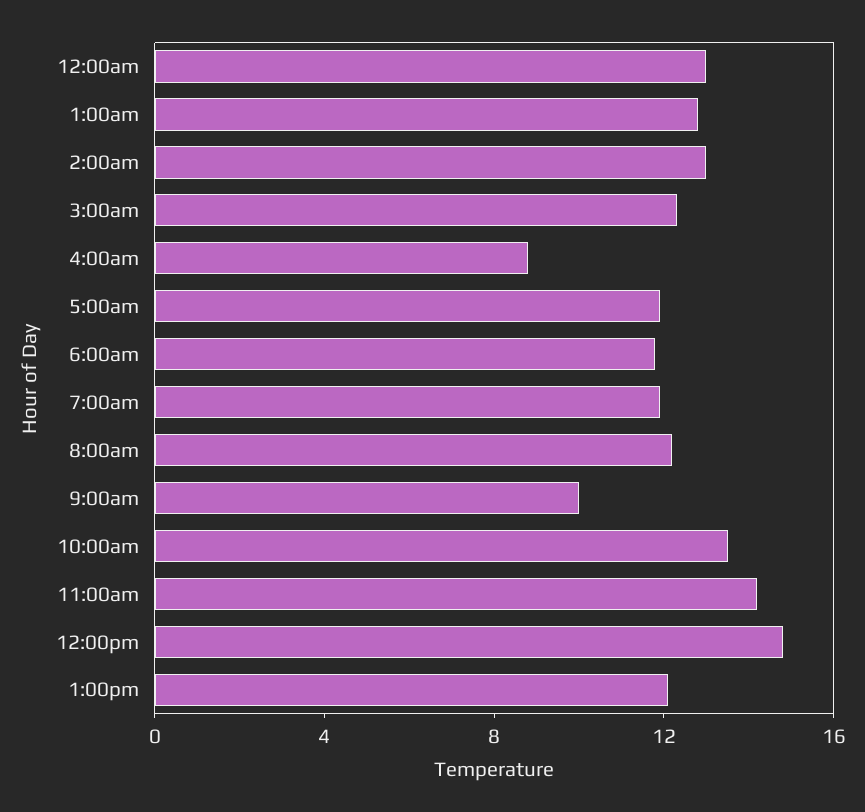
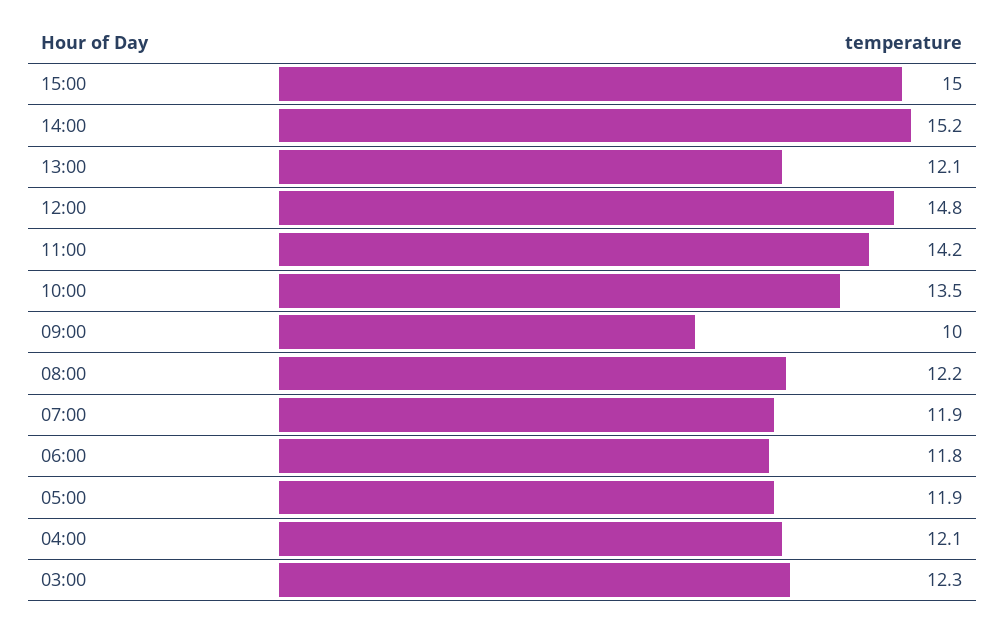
12:00am: 13 -> none
1:00am: 13 -> none
2:00am: 13 -> none
4:00am: 9 -> 12.1
15:00: none -> 15
14:00: none -> 15.2

